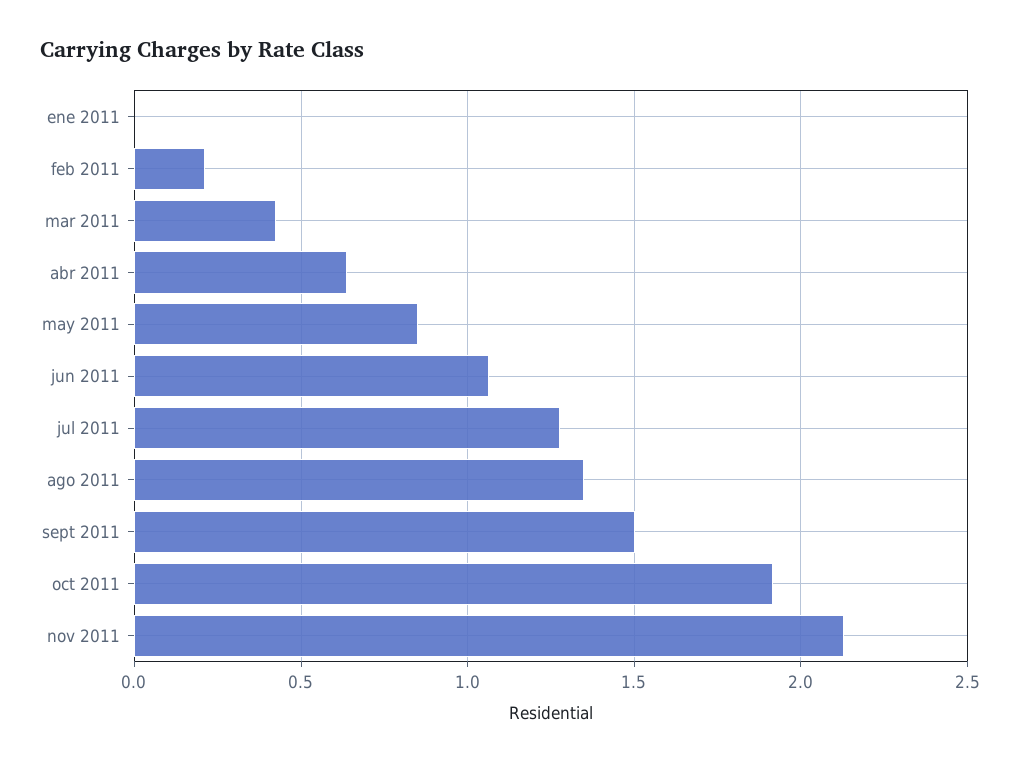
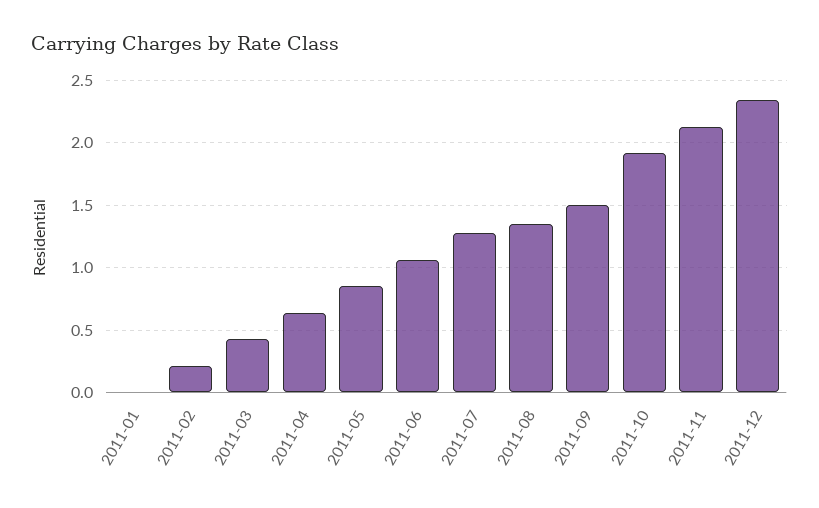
2011-12: none -> 2.35

